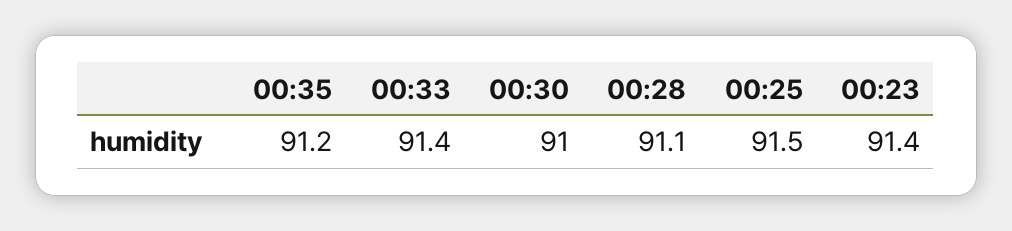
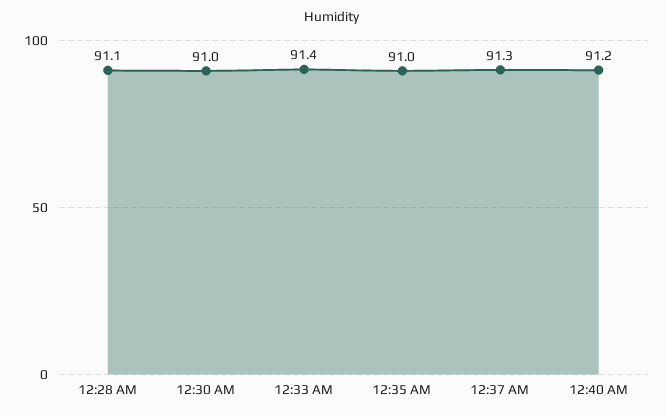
00:35: 91.2 -> 91
00:25: 91.5 -> none
00:23: 91.4 -> none
12:37 AM: none -> 91.3
12:40 AM: none -> 91.2

